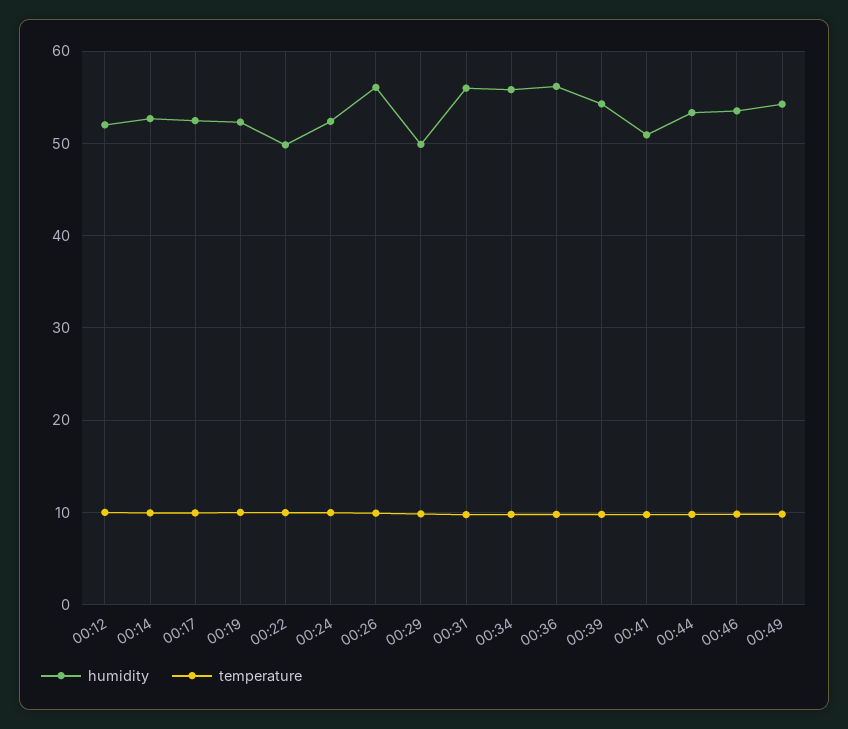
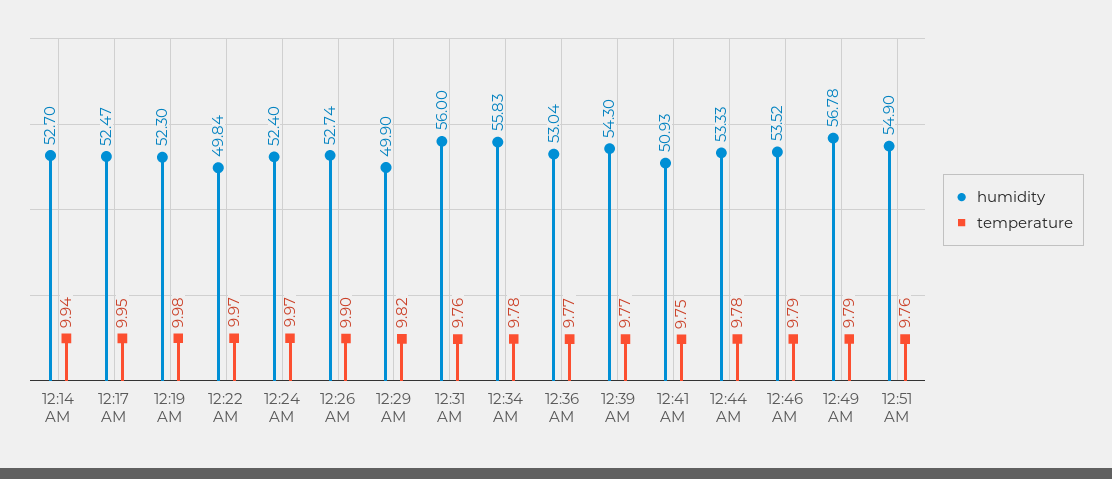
humidity, 00:12: 52 -> none
temperature, 00:12: 10 -> none
humidity, 00:26: 56 -> 52.74
humidity, 00:36: 56 -> 53.04
humidity, 00:49: 54 -> 56.78
humidity, 12:51 AM: none -> 54.9
temperature, 12:51 AM: none -> 9.76

